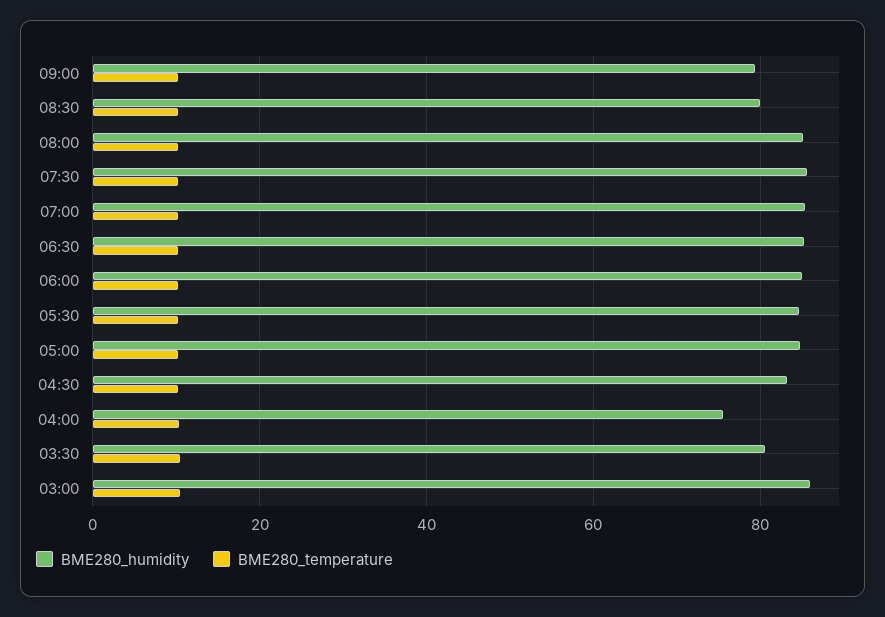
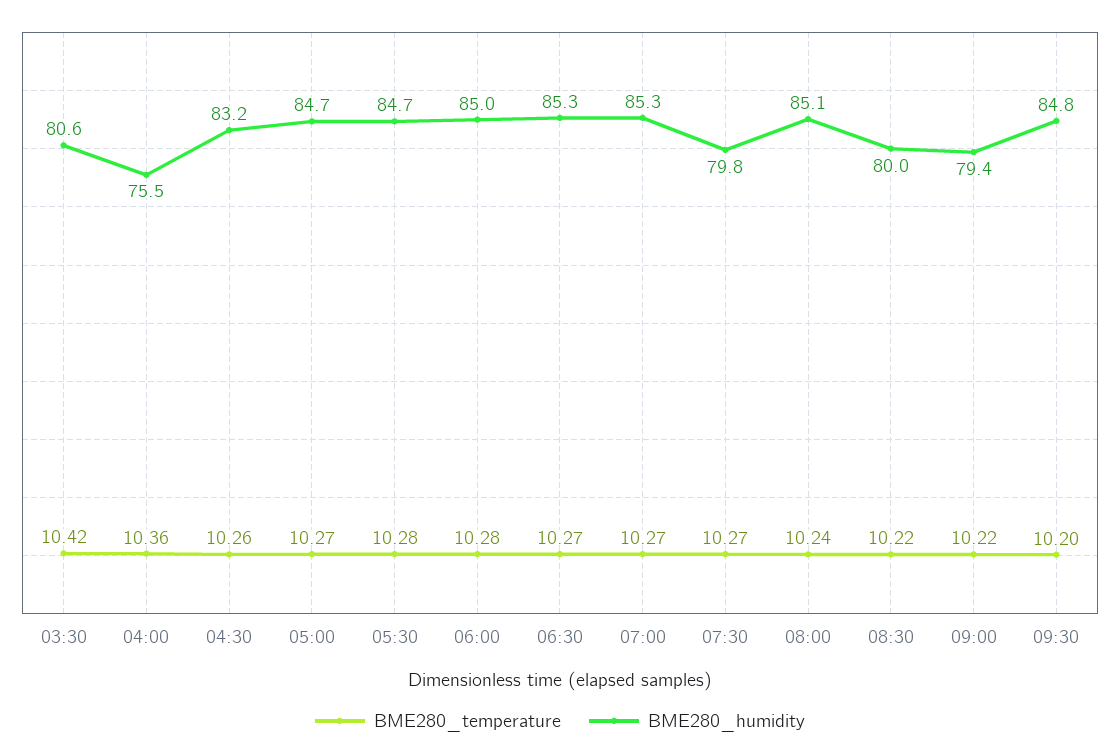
BME280_humidity, 07:30: 86 -> 79.8
BME280_humidity, 03:00: 86 -> none
BME280_temperature, 03:00: 10 -> none
BME280_temperature, 09:30: none -> 10.2
BME280_humidity, 09:30: none -> 84.8

